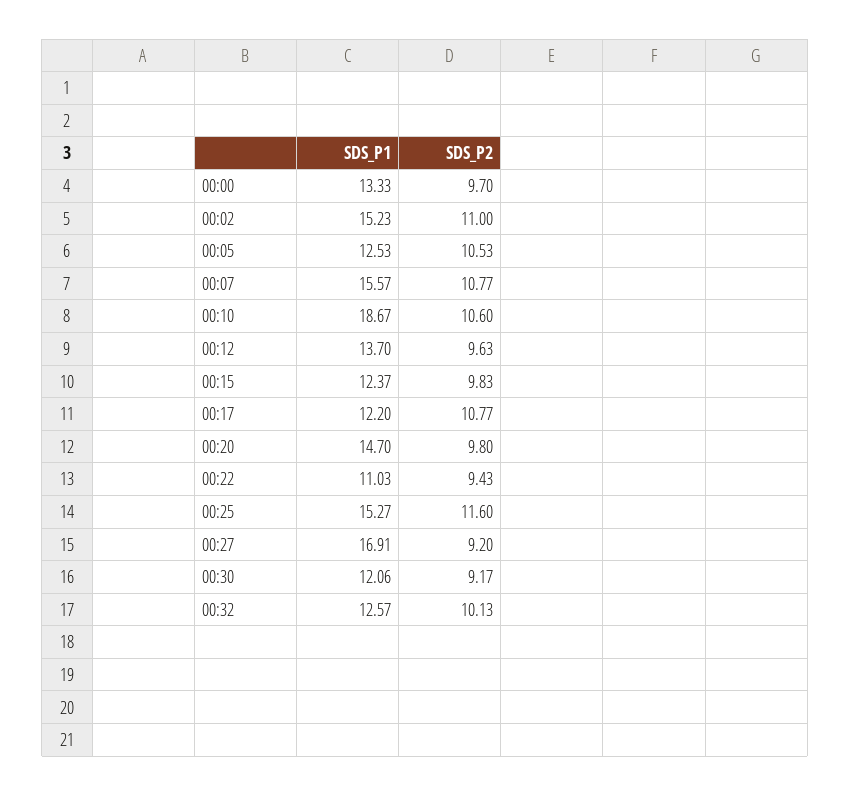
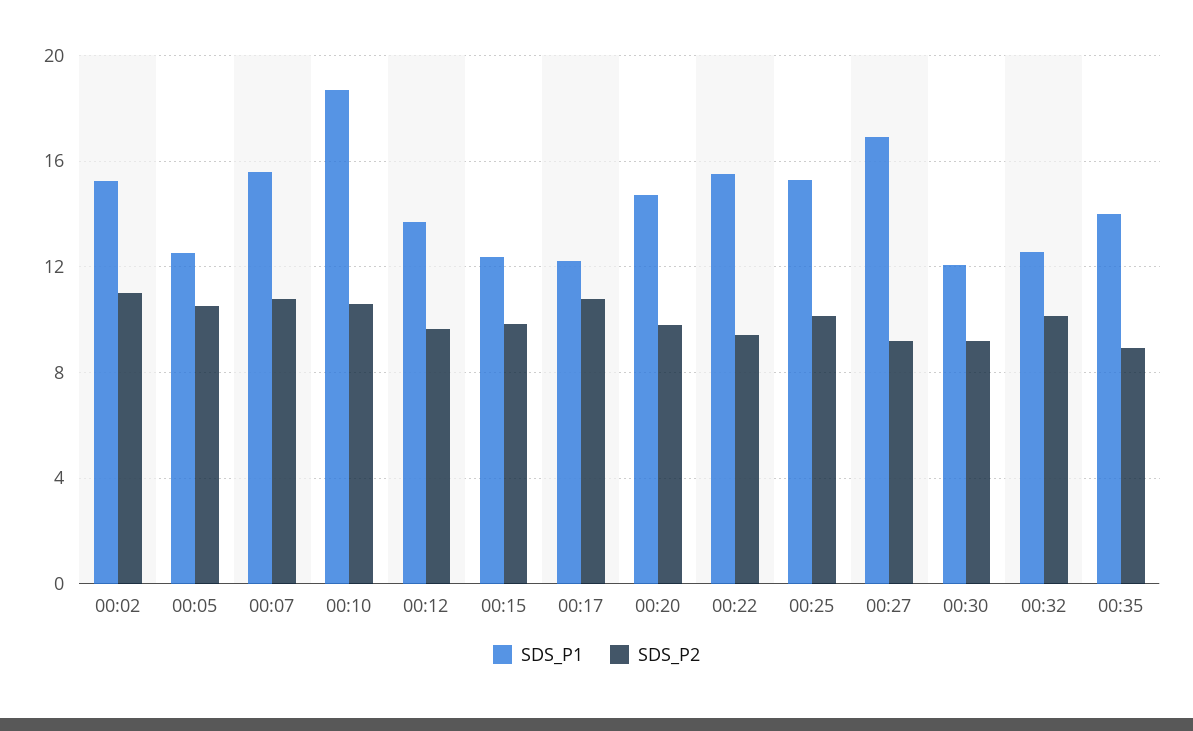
SDS_P1, 00:00: 13.33 -> none
SDS_P2, 00:00: 9.7 -> none
SDS_P1, 00:22: 11.03 -> 15.5
SDS_P2, 00:25: 11.6 -> 10
SDS_P1, 00:35: none -> 14
SDS_P2, 00:35: none -> 9

